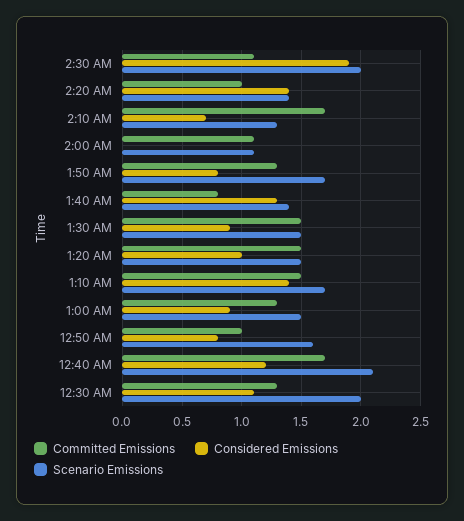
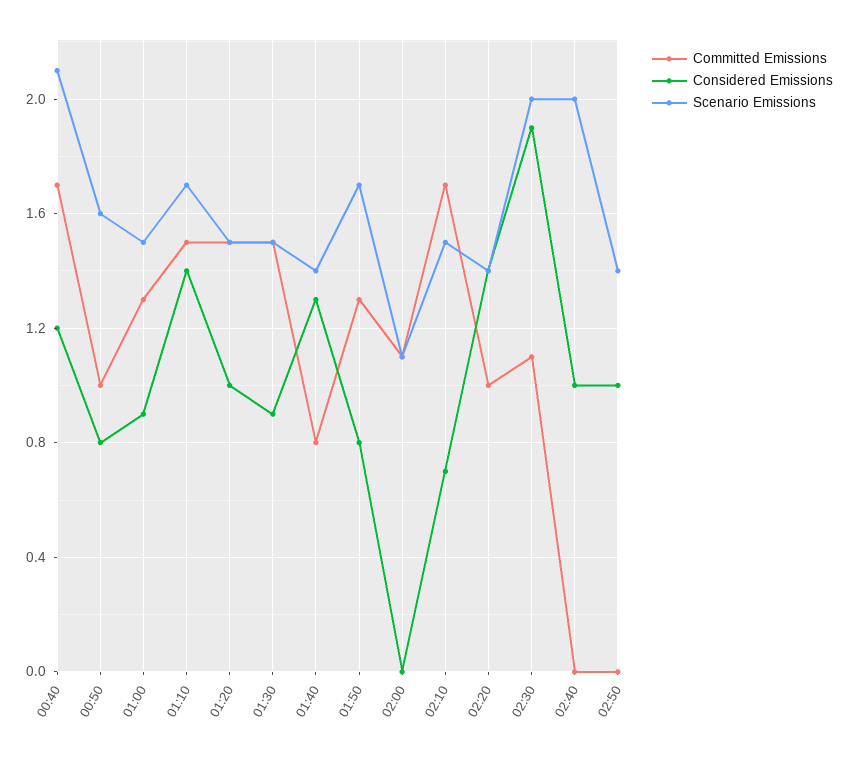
Scenario Emissions, 2:10 AM: 1.3 -> 1.5
Committed Emissions, 12:30 AM: 1.3 -> none
Considered Emissions, 12:30 AM: 1.1 -> none
Scenario Emissions, 12:30 AM: 2 -> none
Committed Emissions, 02:40: none -> 0
Considered Emissions, 02:40: none -> 1
Scenario Emissions, 02:40: none -> 2
Committed Emissions, 02:50: none -> 0
Considered Emissions, 02:50: none -> 1
Scenario Emissions, 02:50: none -> 1.4

